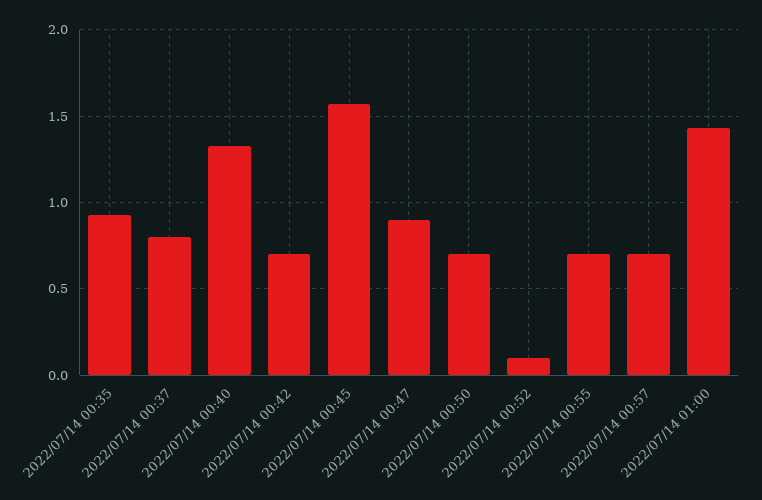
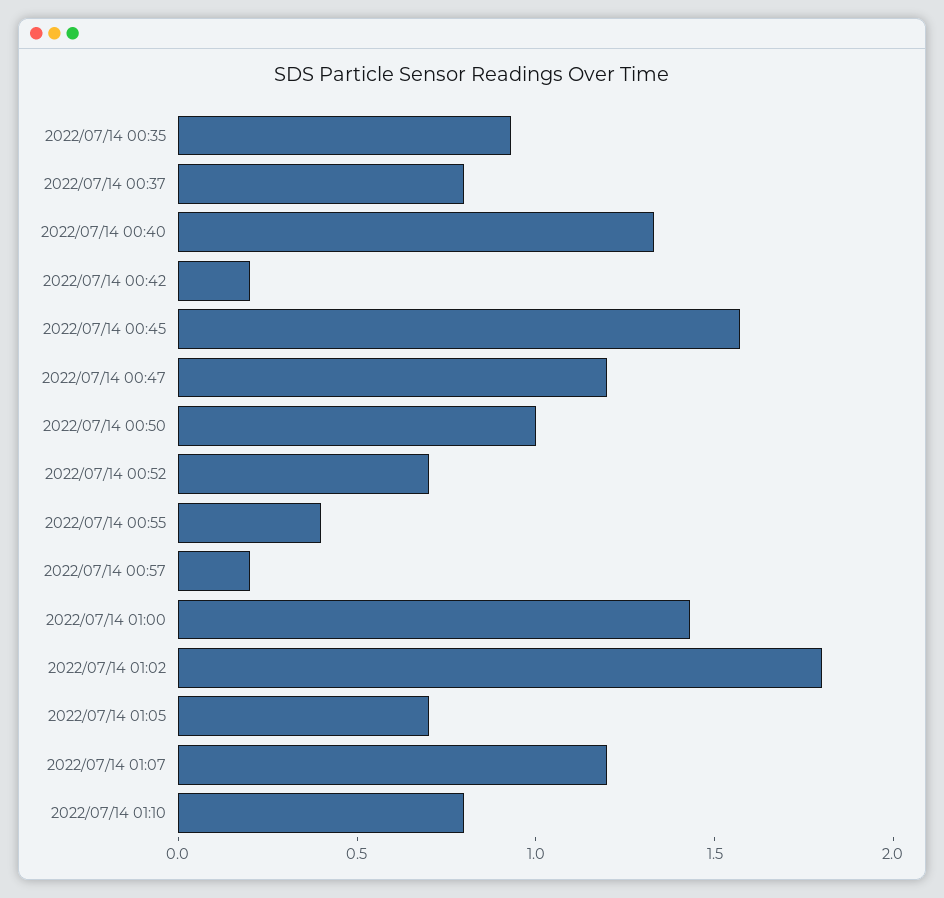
2022/07/14 00:42: 0.7 -> 0.2
2022/07/14 00:47: 0.9 -> 1.2
2022/07/14 00:50: 0.7 -> 1
2022/07/14 00:52: 0.1 -> 0.7
2022/07/14 00:55: 0.7 -> 0.4
2022/07/14 00:57: 0.7 -> 0.2
2022/07/14 01:02: none -> 1.8
2022/07/14 01:05: none -> 0.7
2022/07/14 01:07: none -> 1.2
2022/07/14 01:10: none -> 0.8

